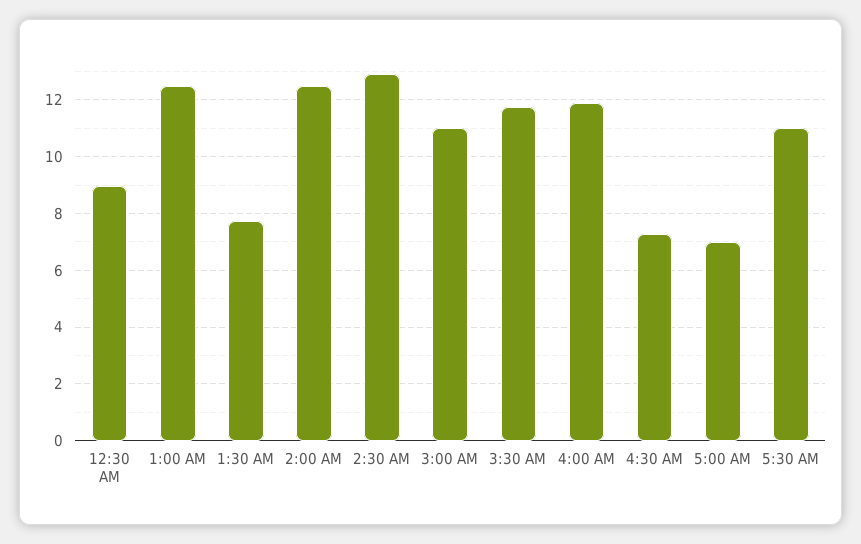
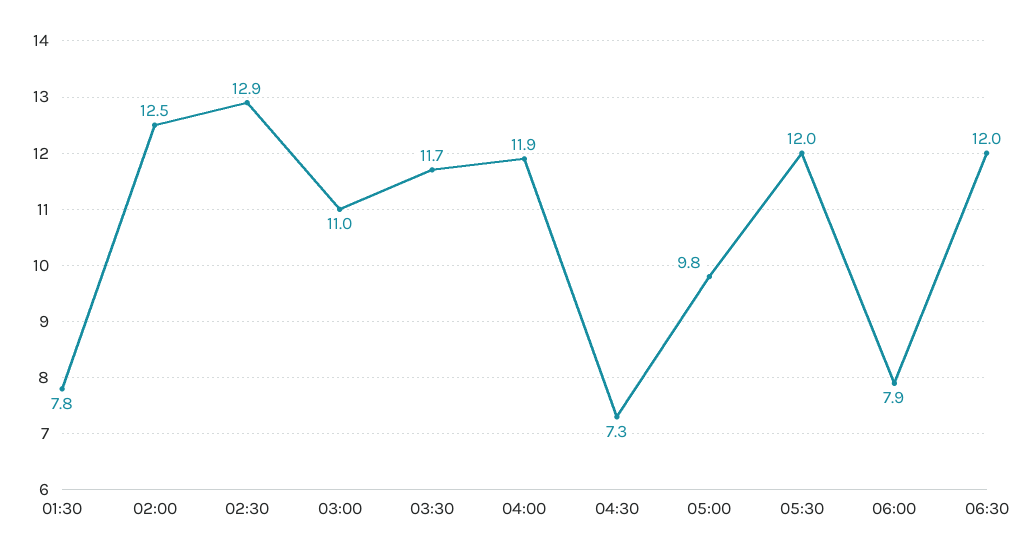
12:30 AM: 9 -> none
1:00 AM: 12.5 -> none
5:00 AM: 7 -> 9.8
5:30 AM: 11 -> 12
06:00: none -> 7.9
06:30: none -> 12

